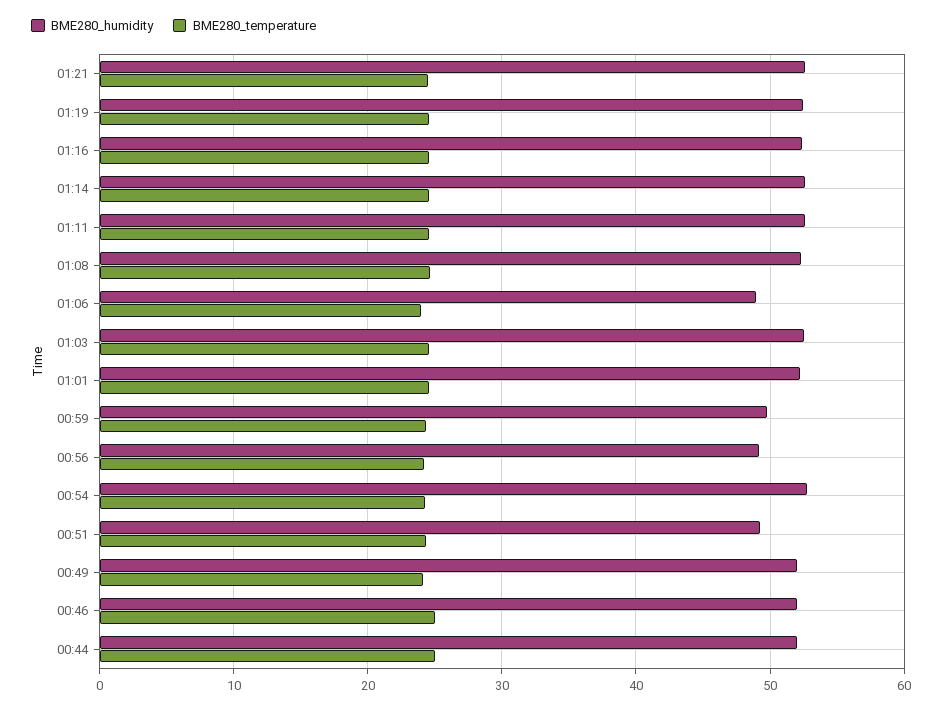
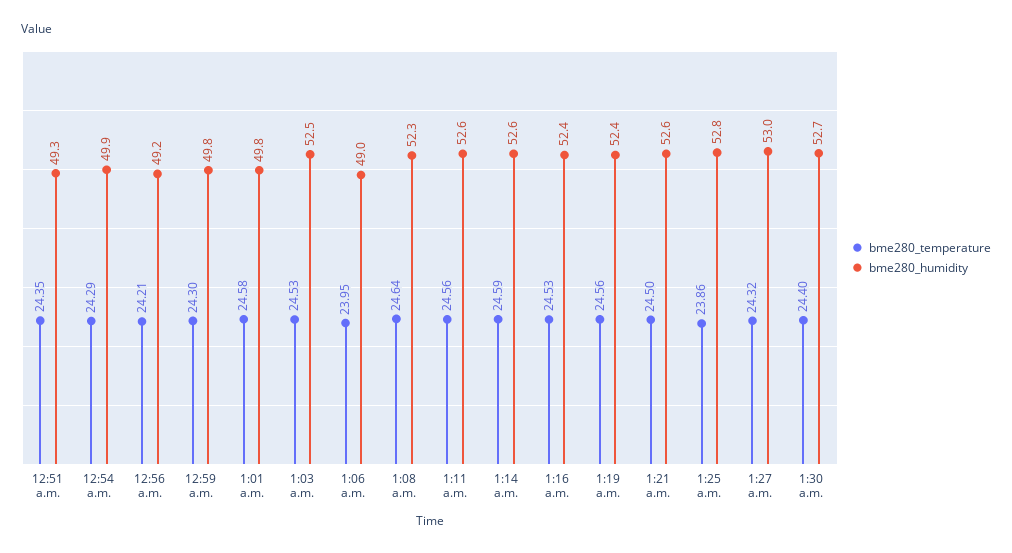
BME280_humidity, 01:01: 52 -> 49.8
BME280_humidity, 00:54: 53 -> 49.9
BME280_humidity, 00:49: 52 -> none
BME280_temperature, 00:49: 24 -> none
BME280_humidity, 00:46: 52 -> none
BME280_temperature, 00:46: 25 -> none
BME280_humidity, 00:44: 52 -> none
BME280_temperature, 00:44: 25 -> none
BME280_temperature, 1:25 a.m.: none -> 23.86
BME280_humidity, 1:25 a.m.: none -> 52.8
BME280_temperature, 1:27 a.m.: none -> 24.32
BME280_humidity, 1:27 a.m.: none -> 53
BME280_temperature, 1:30 a.m.: none -> 24.4
BME280_humidity, 1:30 a.m.: none -> 52.7

